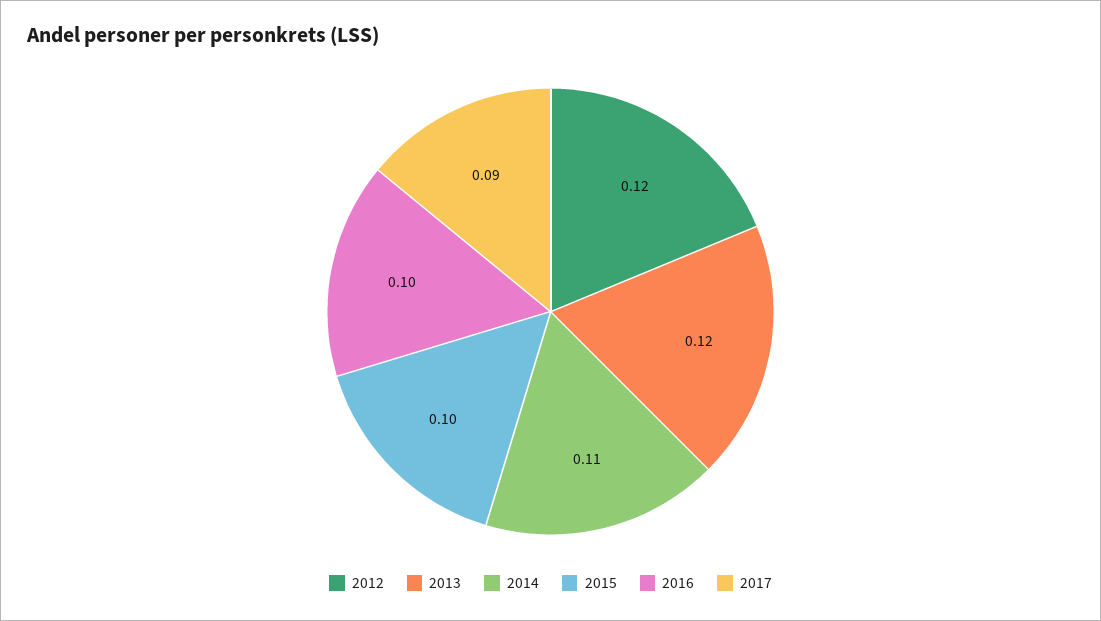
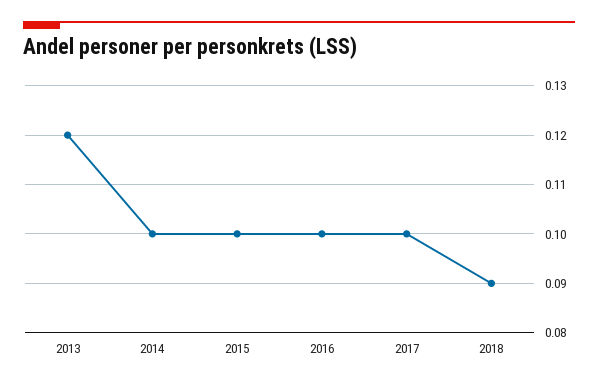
2012: 0.12 -> none
2014: 0.11 -> 0.1
2017: 0.09 -> 0.1
2018: none -> 0.09

